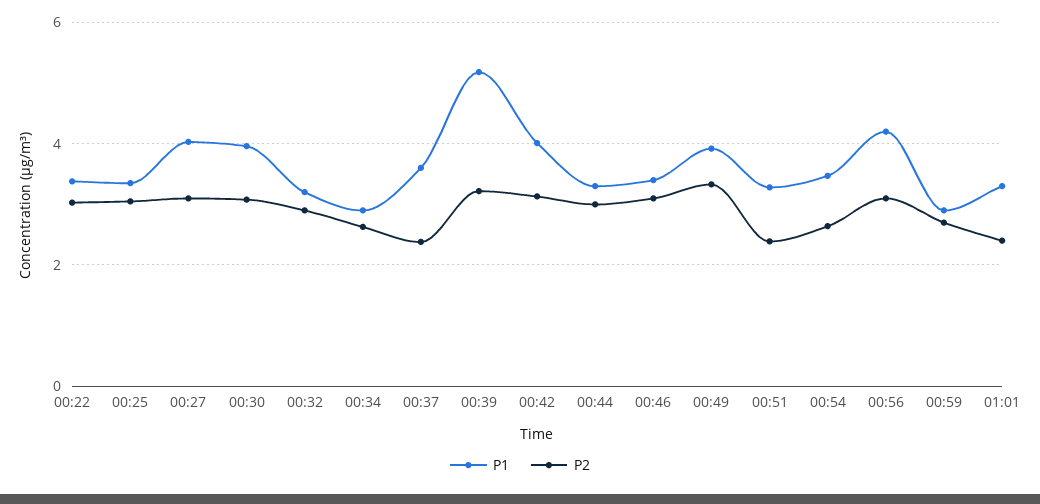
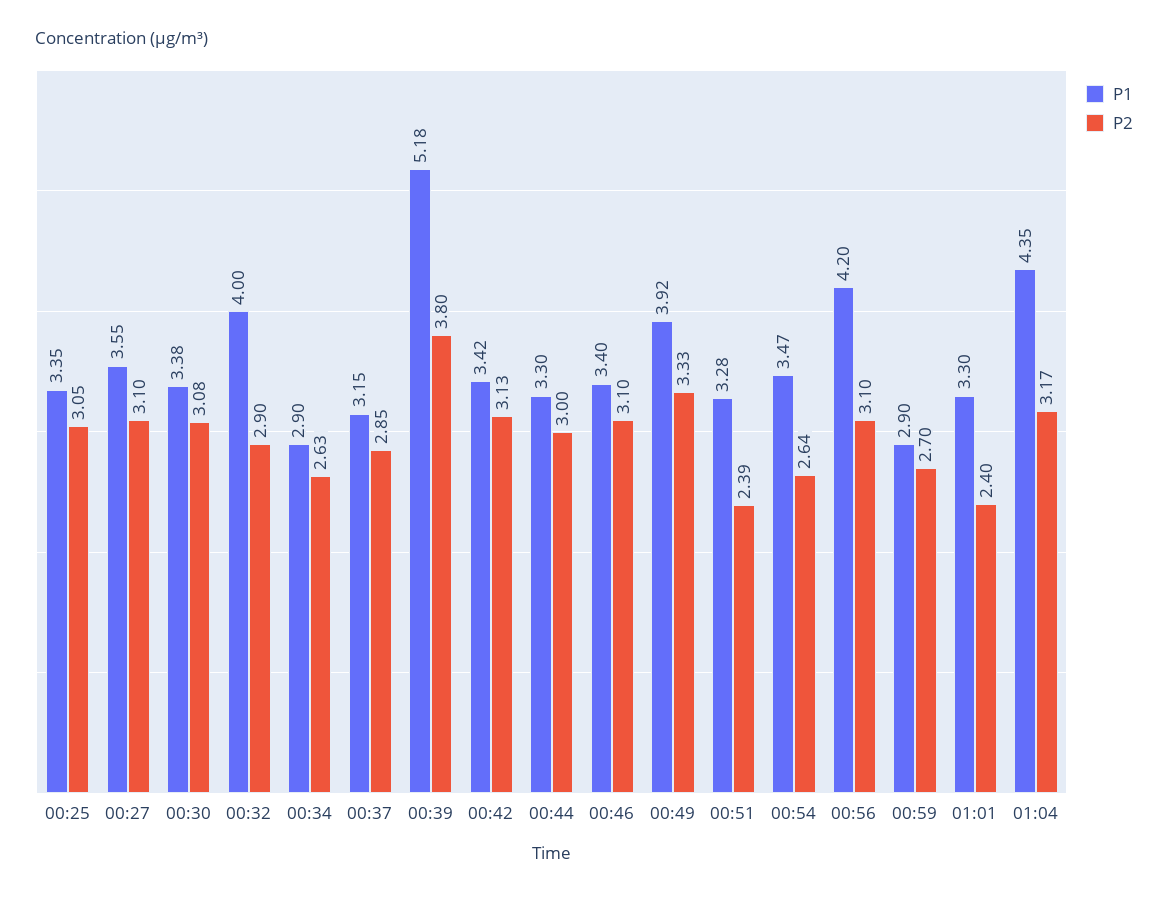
P1, 00:22: 3.4 -> none
P2, 00:22: 3 -> none
P1, 00:27: 4 -> 3.55
P1, 00:30: 4 -> 3.38
P1, 00:32: 3.2 -> 4
P1, 00:37: 3.6 -> 3.15
P2, 00:37: 2.4 -> 2.85
P2, 00:39: 3.2 -> 3.8
P1, 00:42: 4 -> 3.42
P1, 01:04: none -> 4.35
P2, 01:04: none -> 3.17

